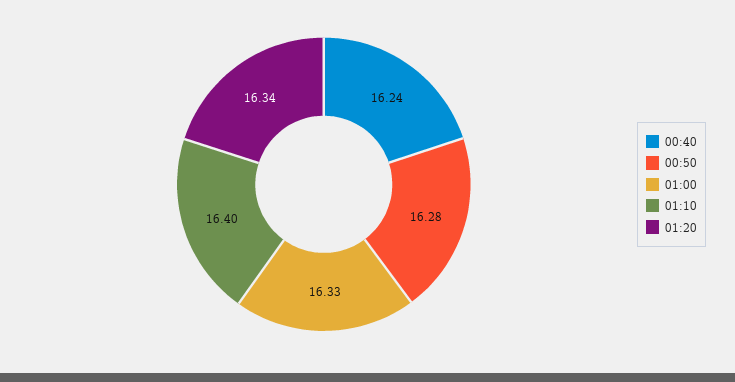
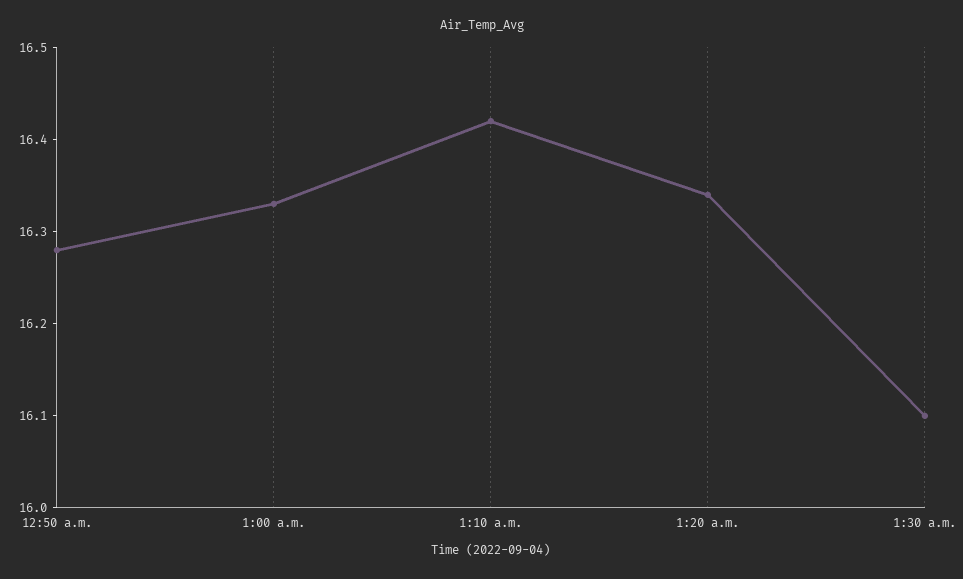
00:40: 16.24 -> none
01:10: 16.4 -> 16.42
1:30 a.m.: none -> 16.1

